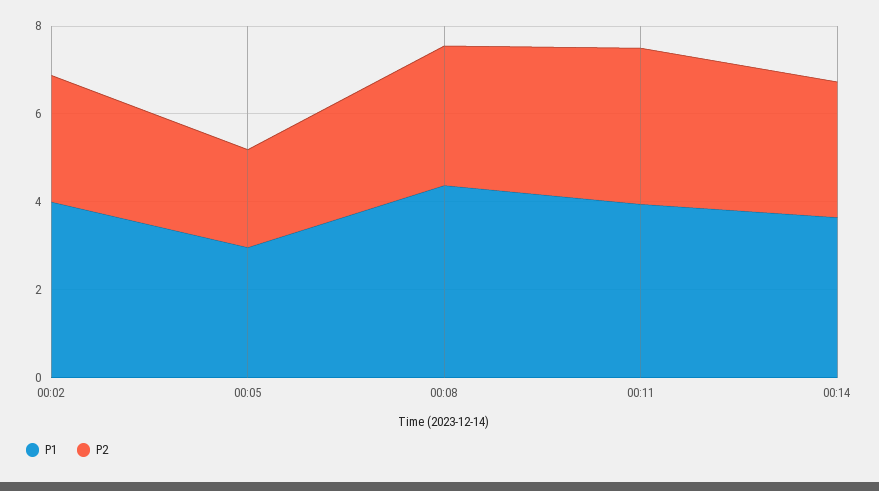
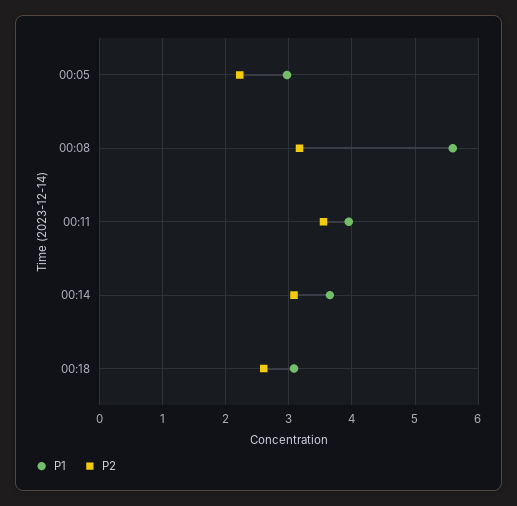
P1, 00:02: 4 -> none
P2, 00:02: 3 -> none
P1, 00:08: 4.5 -> 5.6
P1, 00:18: none -> 3.1
P2, 00:18: none -> 2.6

